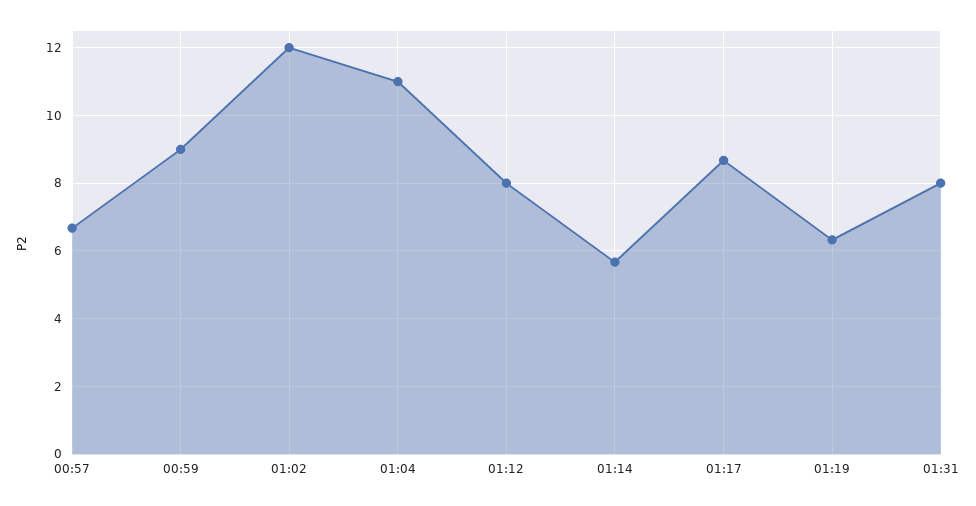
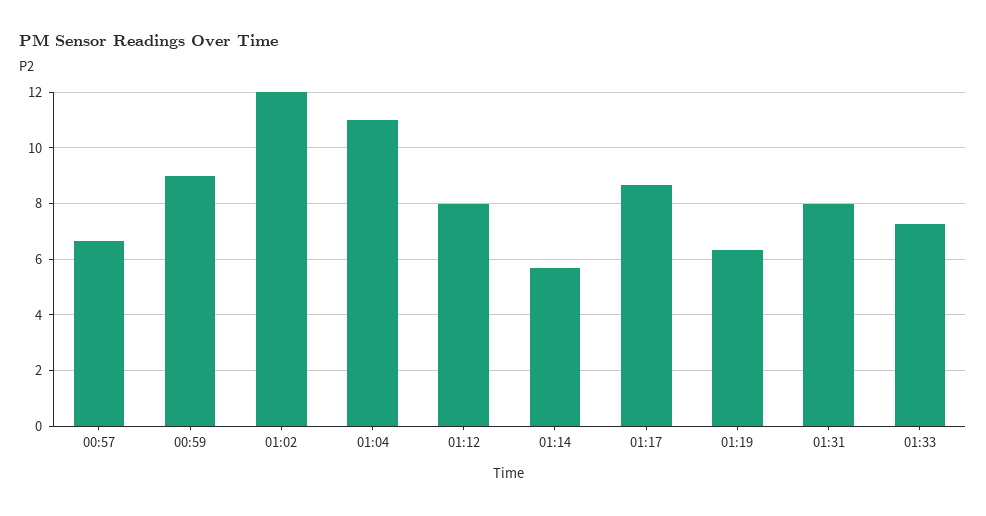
01:33: none -> 7.25

